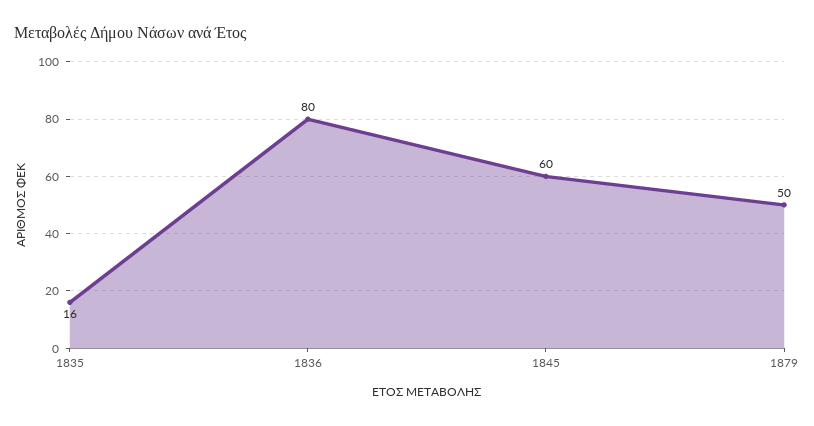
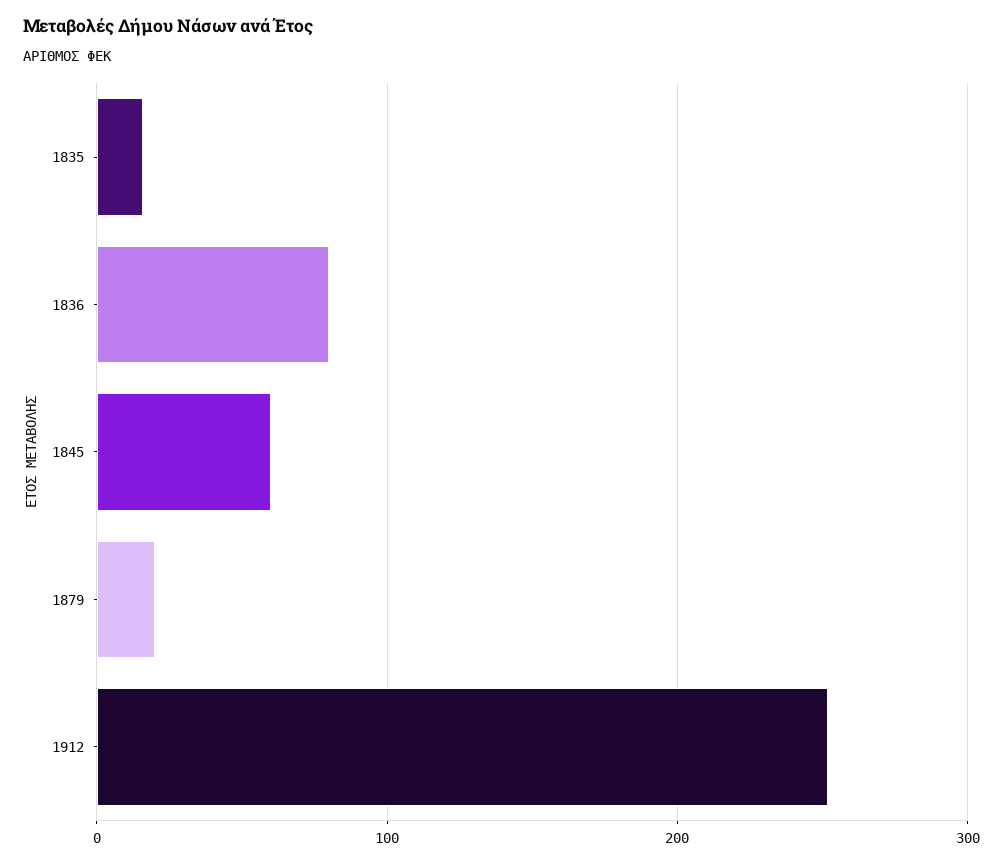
1879: 50 -> 20
1912: none -> 250

